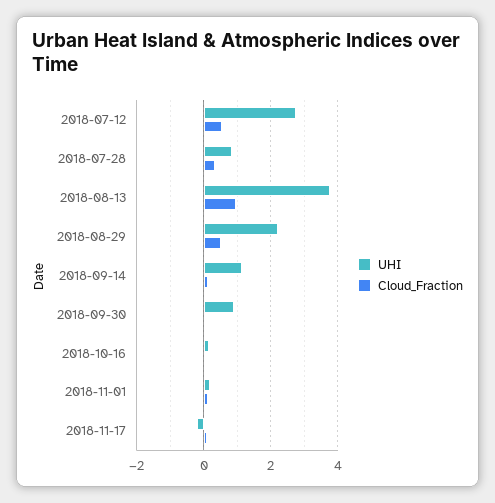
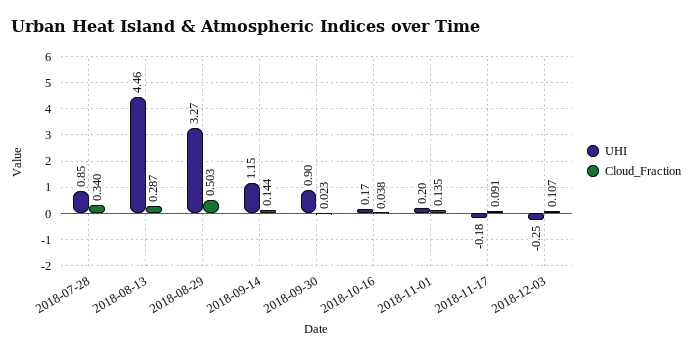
UHI, 2018-07-12: 2.8 -> none
Cloud_Fraction, 2018-07-12: 0.6 -> none
UHI, 2018-08-13: 3.8 -> 4.46
Cloud_Fraction, 2018-08-13: 1 -> 0.287
UHI, 2018-08-29: 2.2 -> 3.27
UHI, 2018-12-03: none -> -0.25
Cloud_Fraction, 2018-12-03: none -> 0.107

